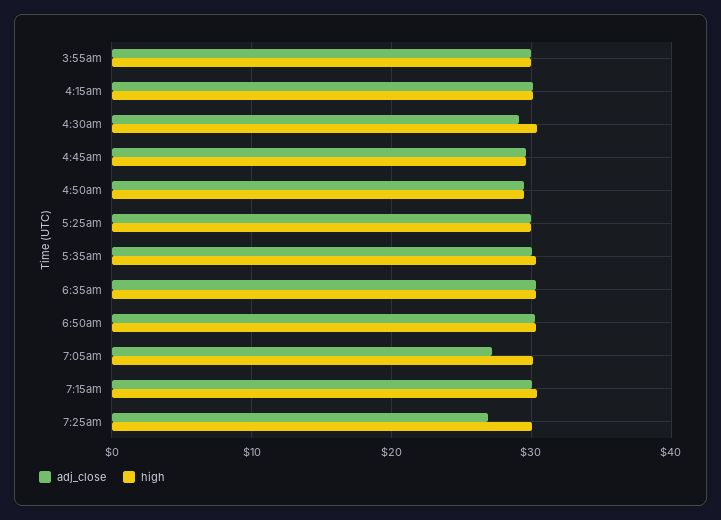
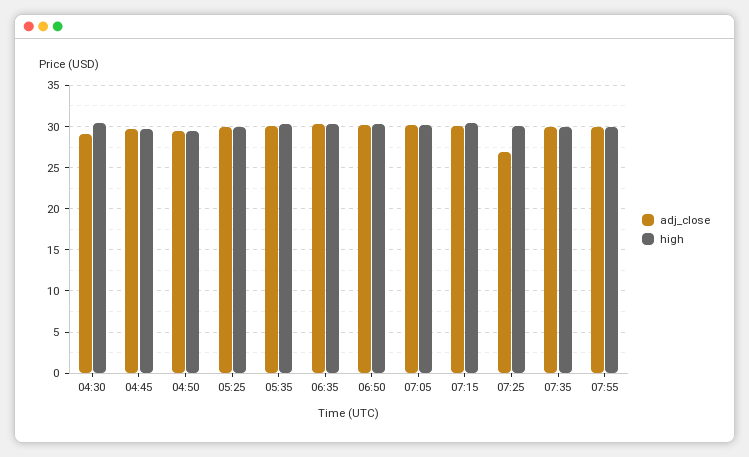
adj_close, 3:55am: 30 -> none
high, 3:55am: 30 -> none
adj_close, 4:15am: 30 -> none
high, 4:15am: 30 -> none
adj_close, 7:05am: 27 -> 30
adj_close, 07:35: none -> 30
high, 07:35: none -> 30
adj_close, 07:55: none -> 30
high, 07:55: none -> 30

